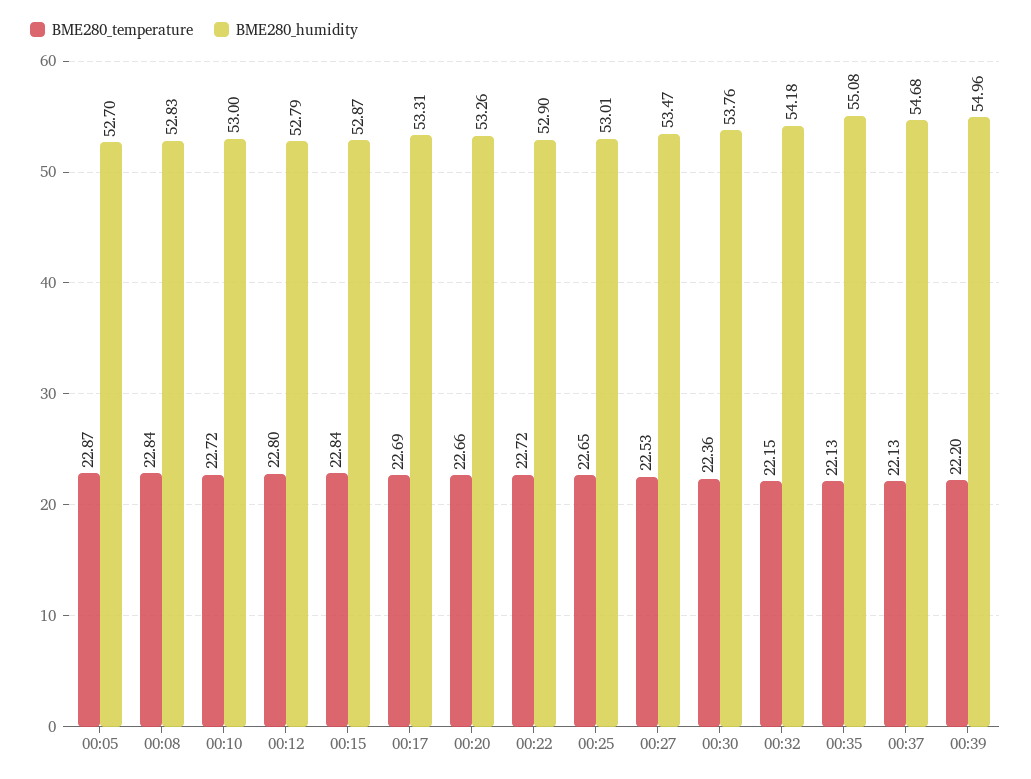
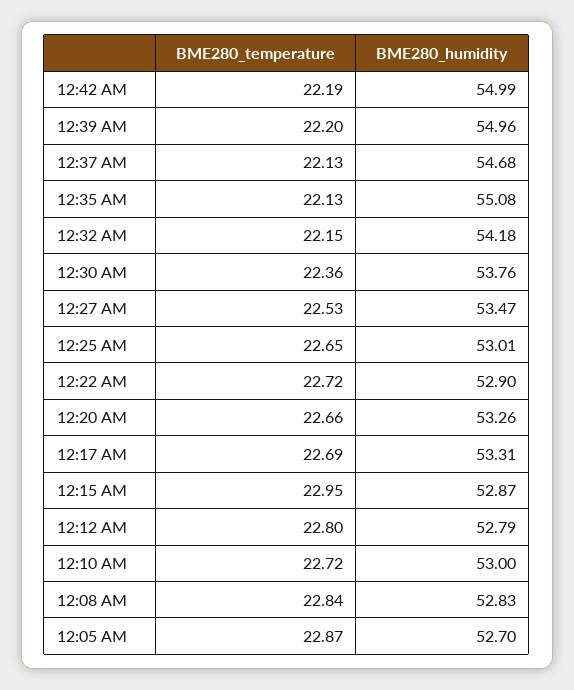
BME280_temperature, 00:15: 22.84 -> 22.95
BME280_temperature, 12:42 AM: none -> 22.19
BME280_humidity, 12:42 AM: none -> 54.99

